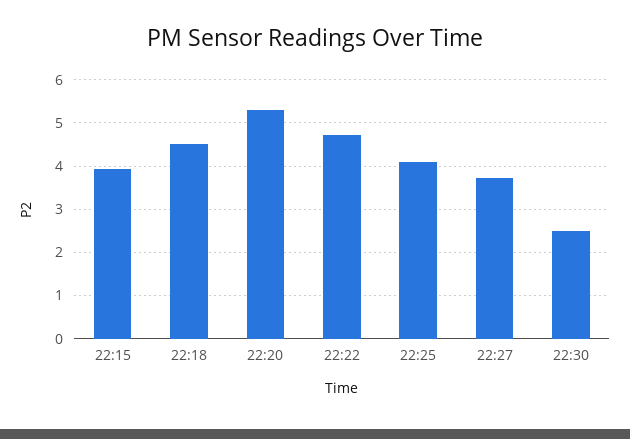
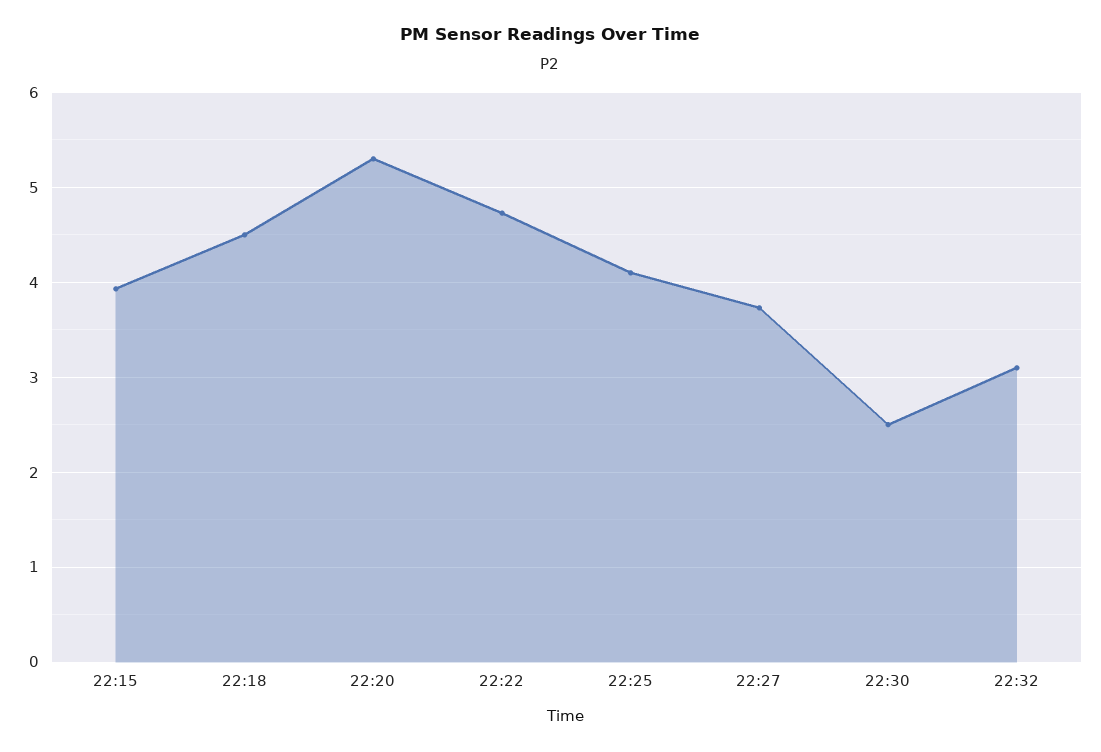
22:32: none -> 3.1

